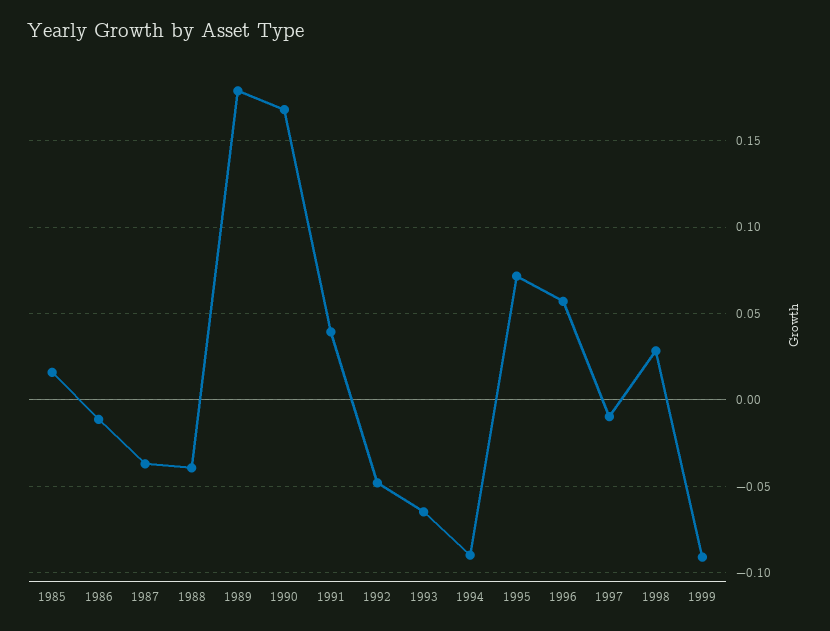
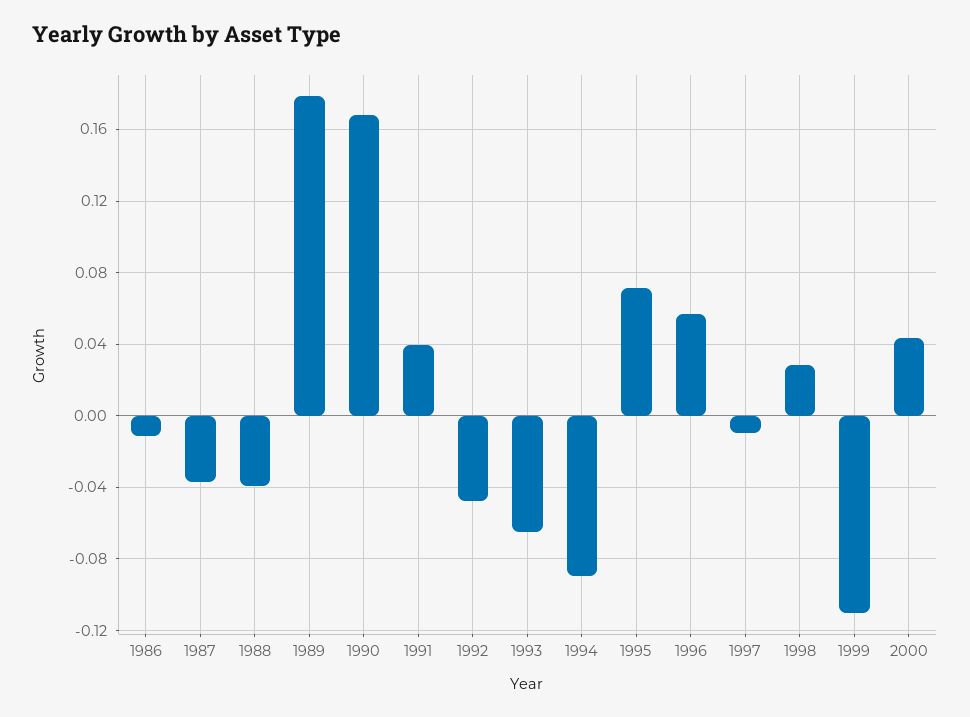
1985: 0.015 -> none
1999: -0.09 -> -0.11
2000: none -> 0.045

